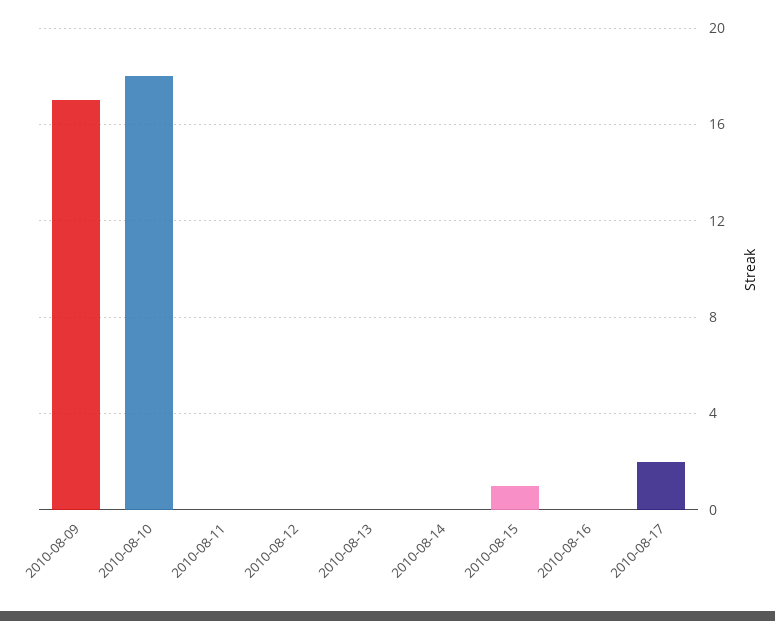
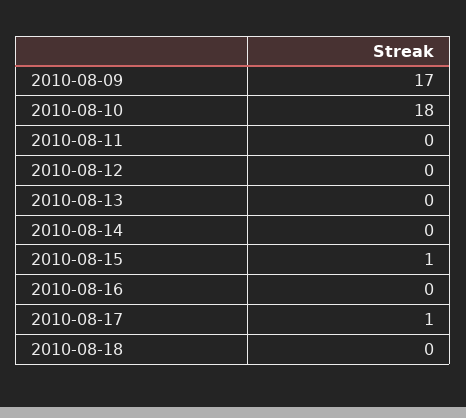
2010-08-17: 2 -> 1
2010-08-18: none -> 0

